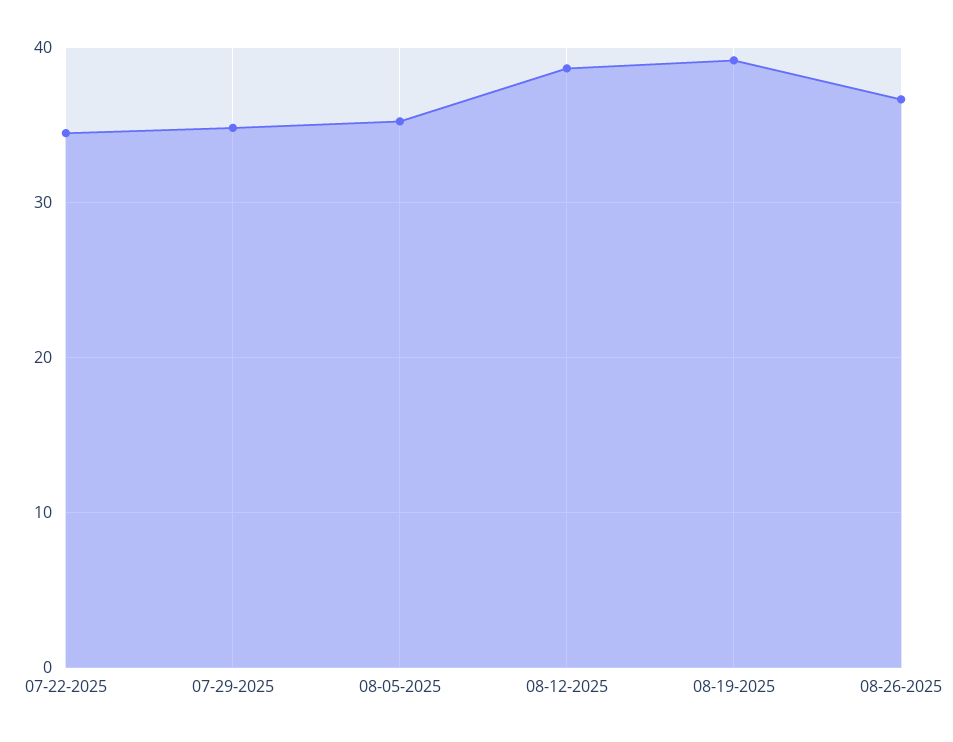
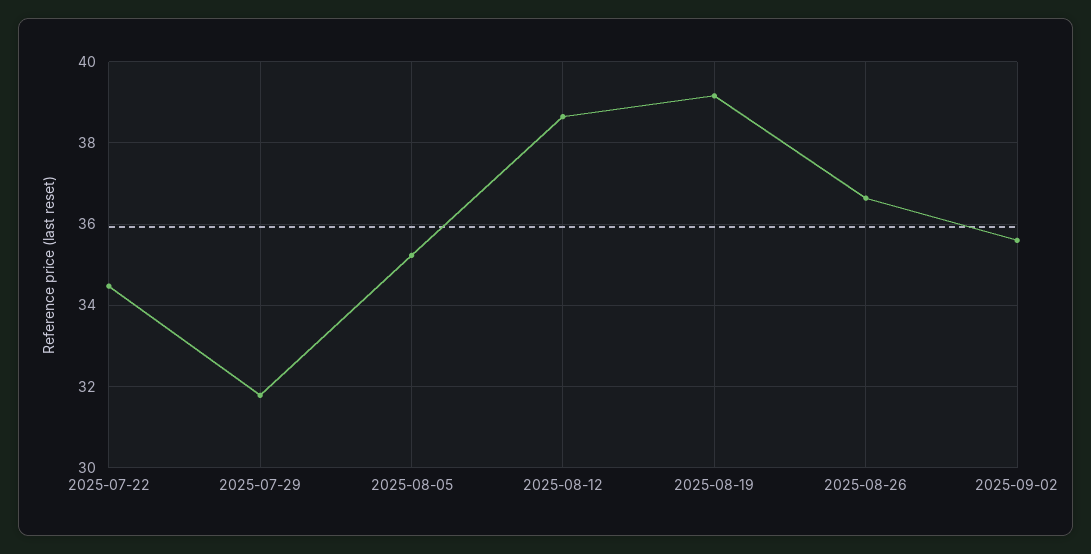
07-29-2025: 35 -> 31.8
2025-09-02: none -> 35.6

